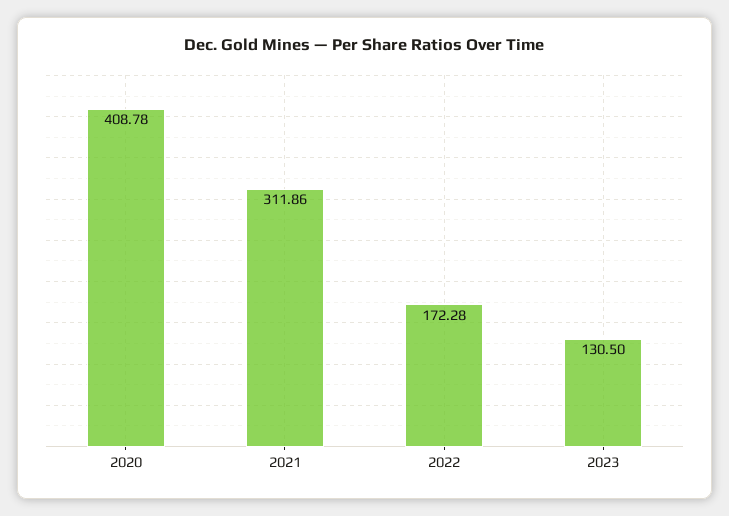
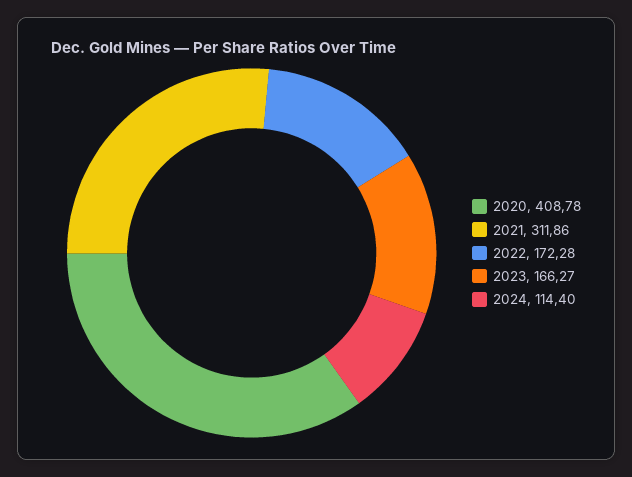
2023: 130.5 -> 166.27
2024: none -> 114.4

